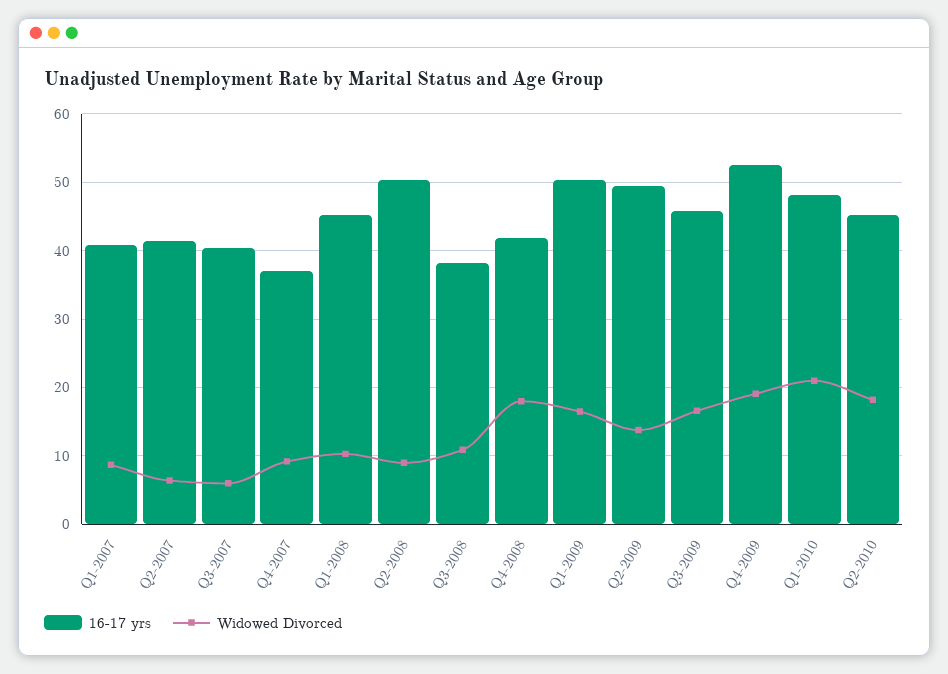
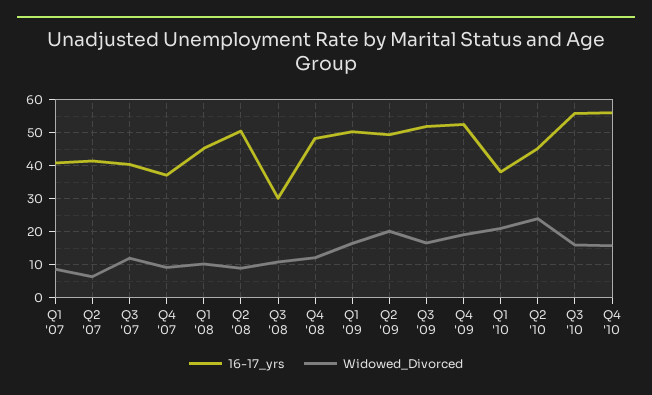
Widowed Divorced, Q3-2007: 6 -> 12
16-17 yrs, Q3-2008: 38 -> 30
16-17 yrs, Q4-2008: 42 -> 48
Widowed Divorced, Q4-2008: 18 -> 12
Widowed Divorced, Q2-2009: 14 -> 20
16-17 yrs, Q3-2009: 46 -> 52
16-17 yrs, Q1-2010: 48 -> 38
Widowed Divorced, Q2-2010: 18 -> 24
16-17 yrs, Q3 '10: none -> 56
Widowed Divorced, Q3 '10: none -> 16
16-17 yrs, Q4 '10: none -> 56
Widowed Divorced, Q4 '10: none -> 16

